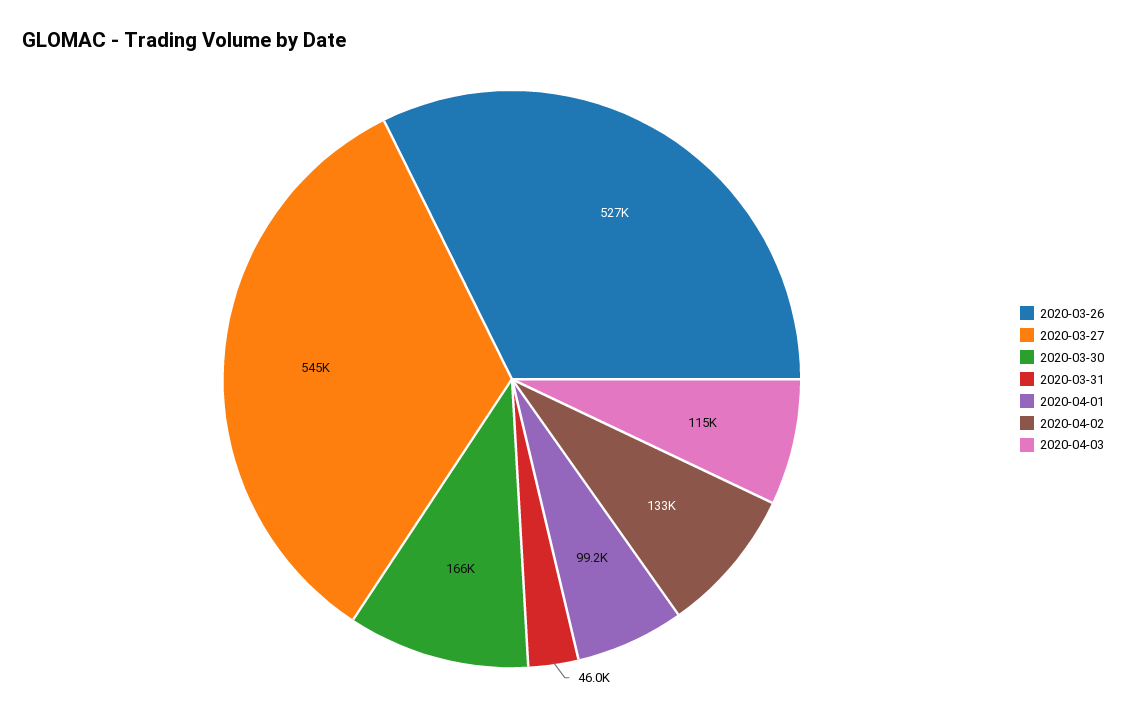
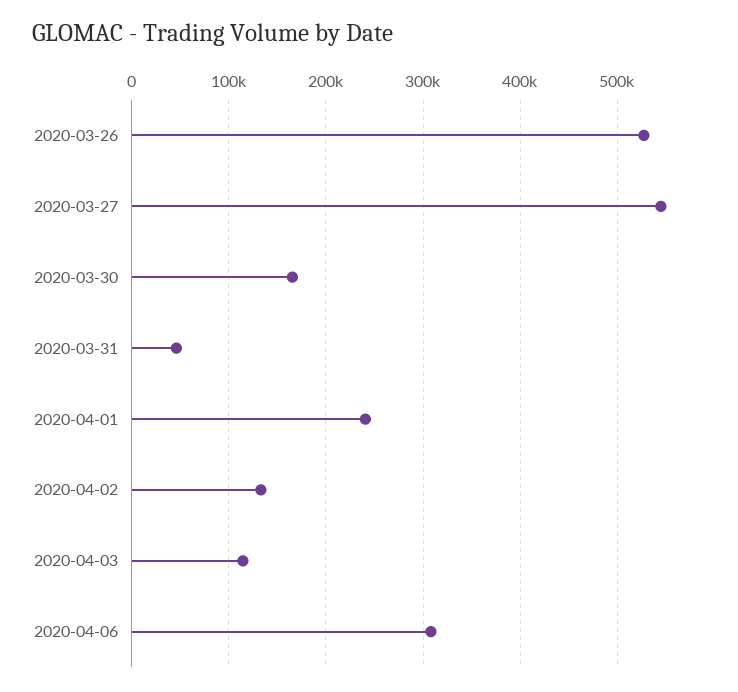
2020-04-01: 99200 -> 240000
2020-04-06: none -> 310000

